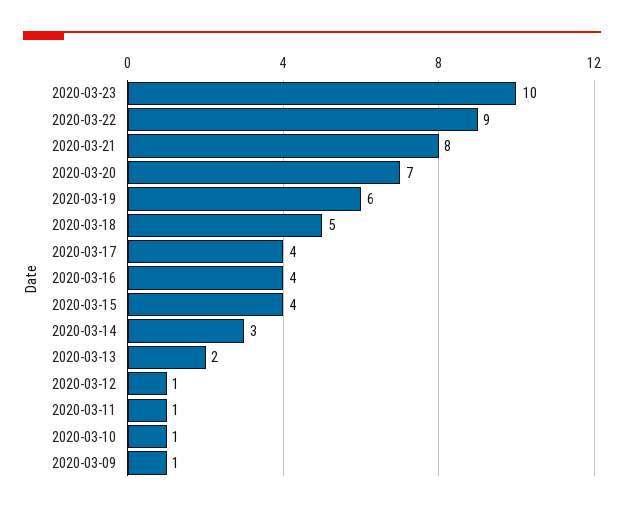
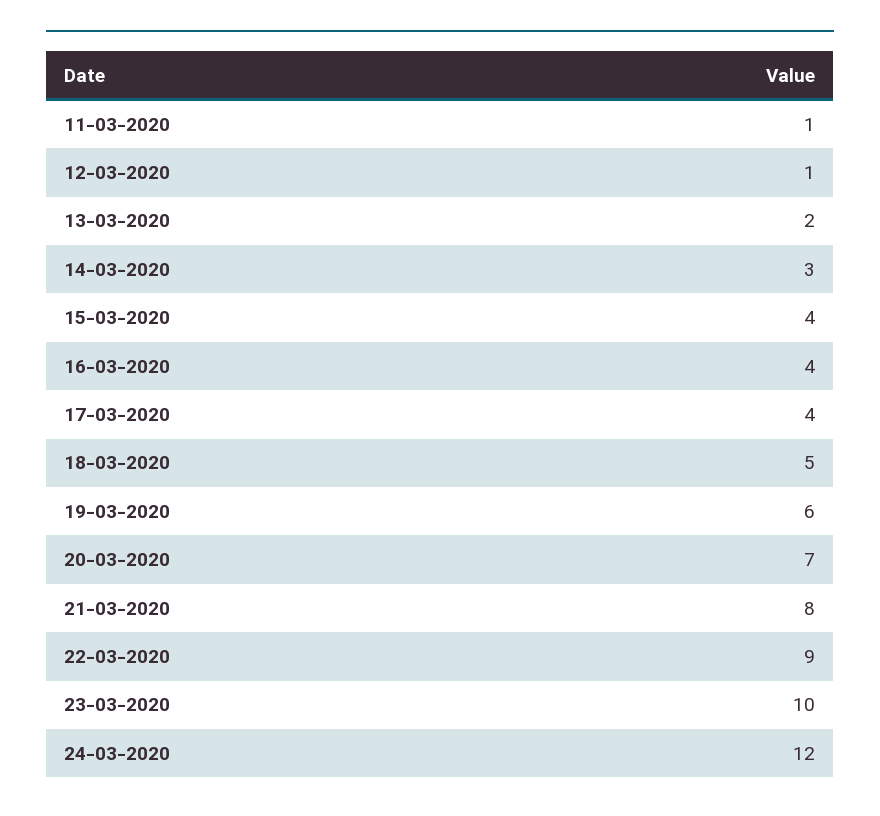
2020-03-10: 1 -> none
2020-03-09: 1 -> none
24-03-2020: none -> 12

